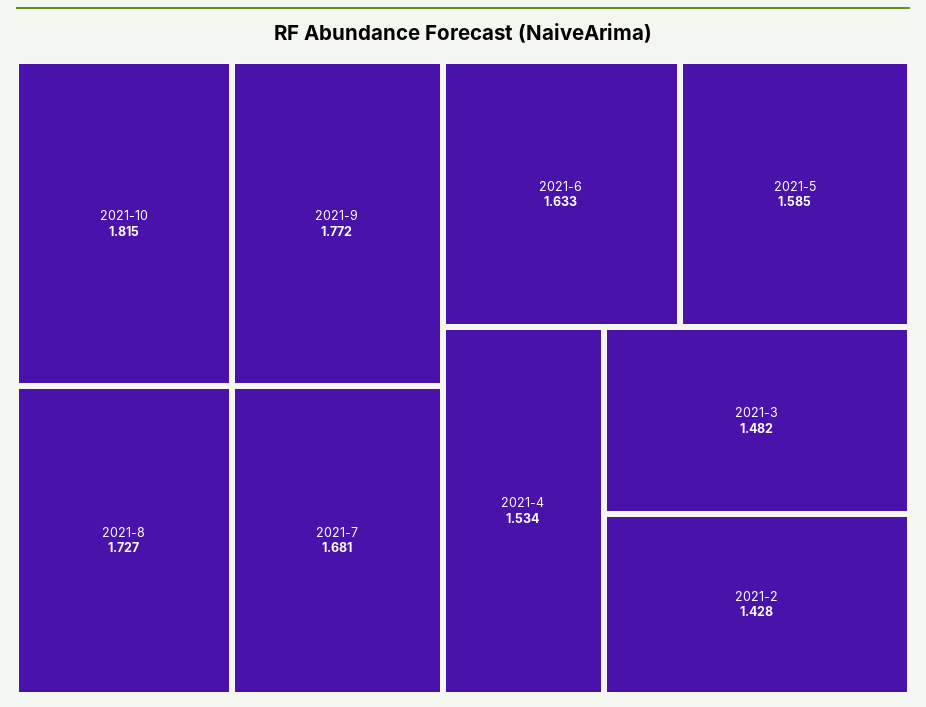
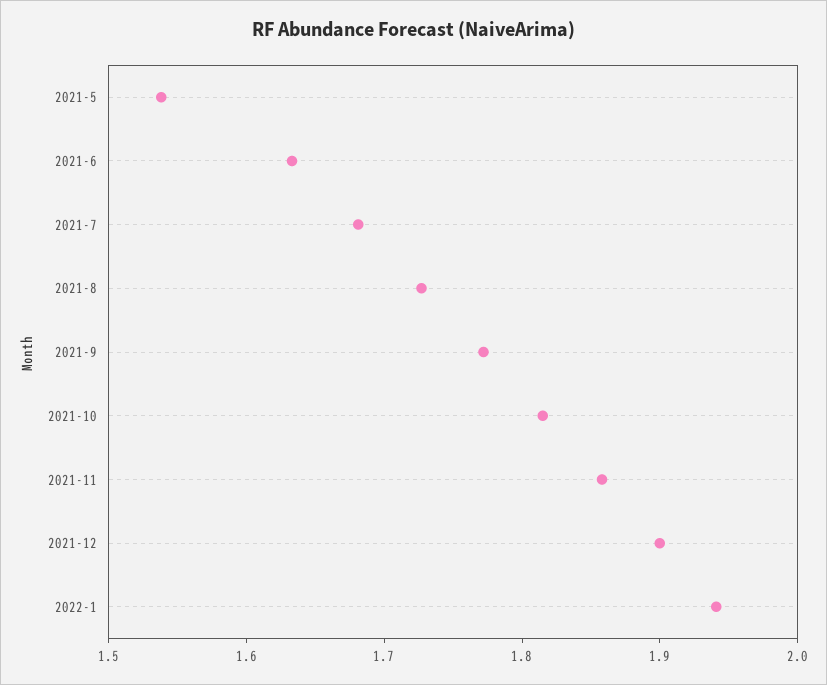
2021-5: 1.585 -> 1.54
2021-4: 1.534 -> none
2021-3: 1.482 -> none
2021-2: 1.428 -> none
2021-11: none -> 1.86
2021-12: none -> 1.9
2022-1: none -> 1.94

